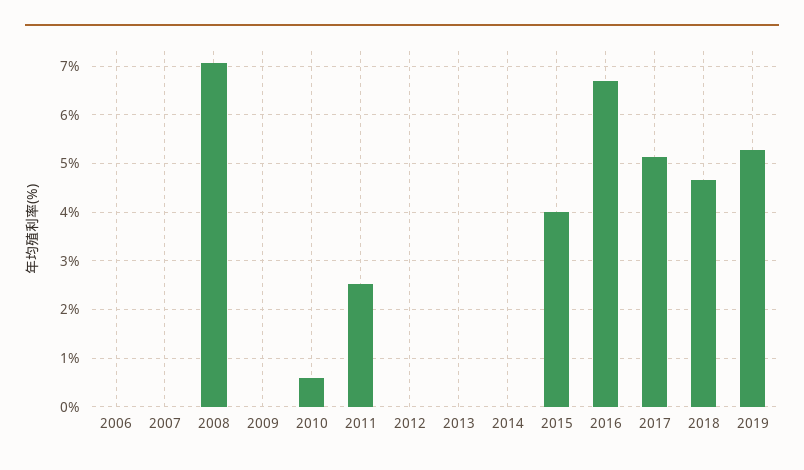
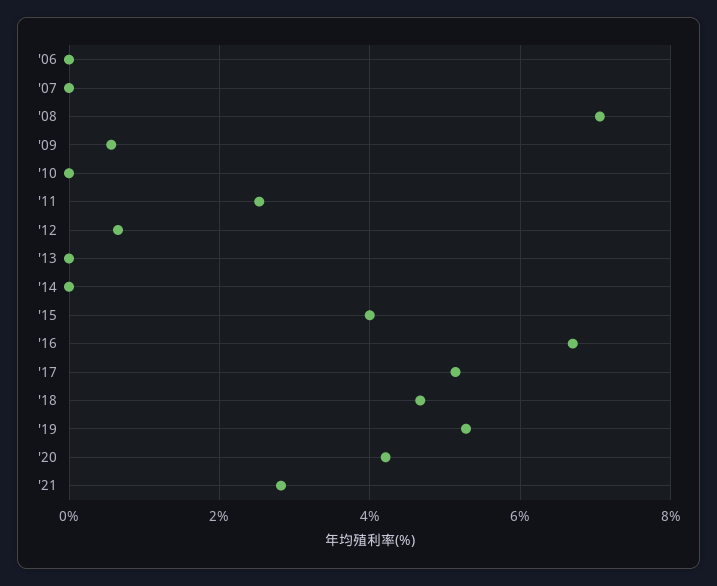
2009: 0 -> 0.6
2010: 0.6 -> 0
2012: 0 -> 0.6
'20: none -> 4.2
'21: none -> 2.8

